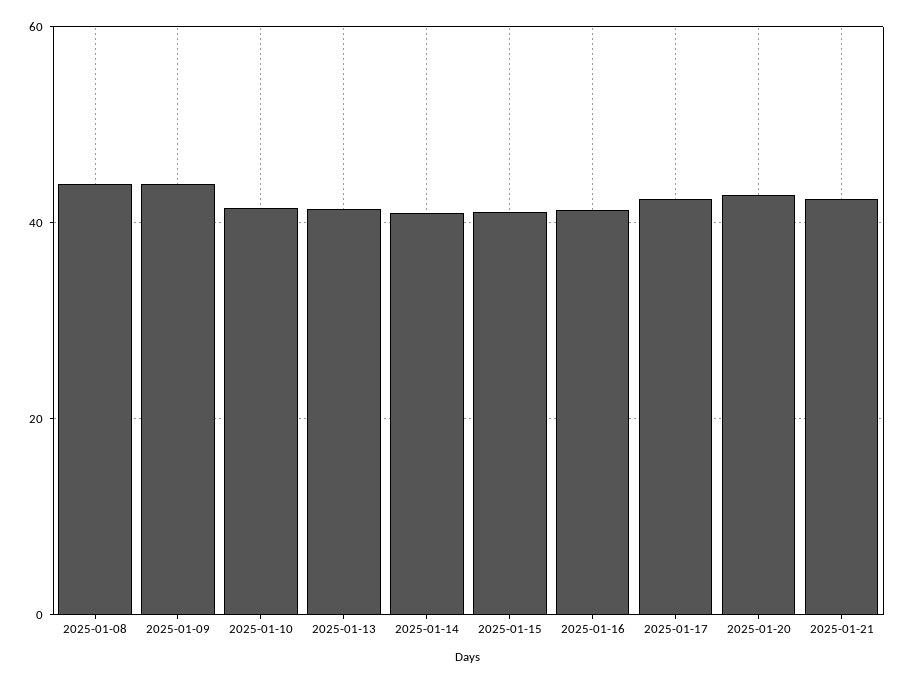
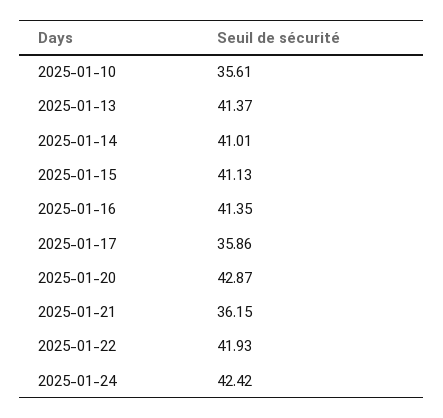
2025-01-08: 44 -> none
2025-01-09: 44 -> none
2025-01-10: 42 -> 35.61
2025-01-17: 42 -> 35.86
2025-01-21: 42 -> 36.15
2025-01-22: none -> 41.93
2025-01-24: none -> 42.42

